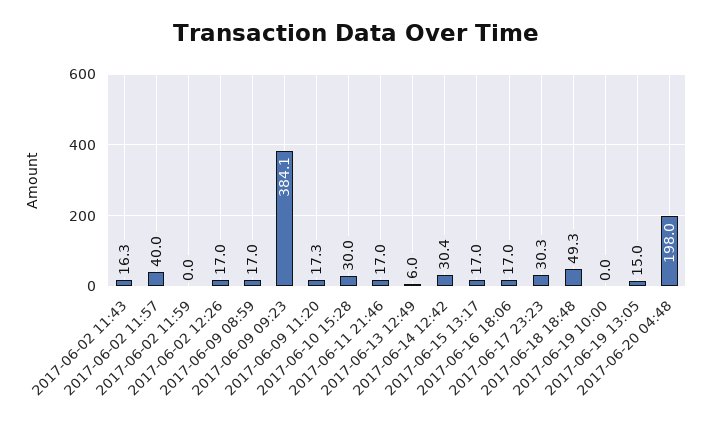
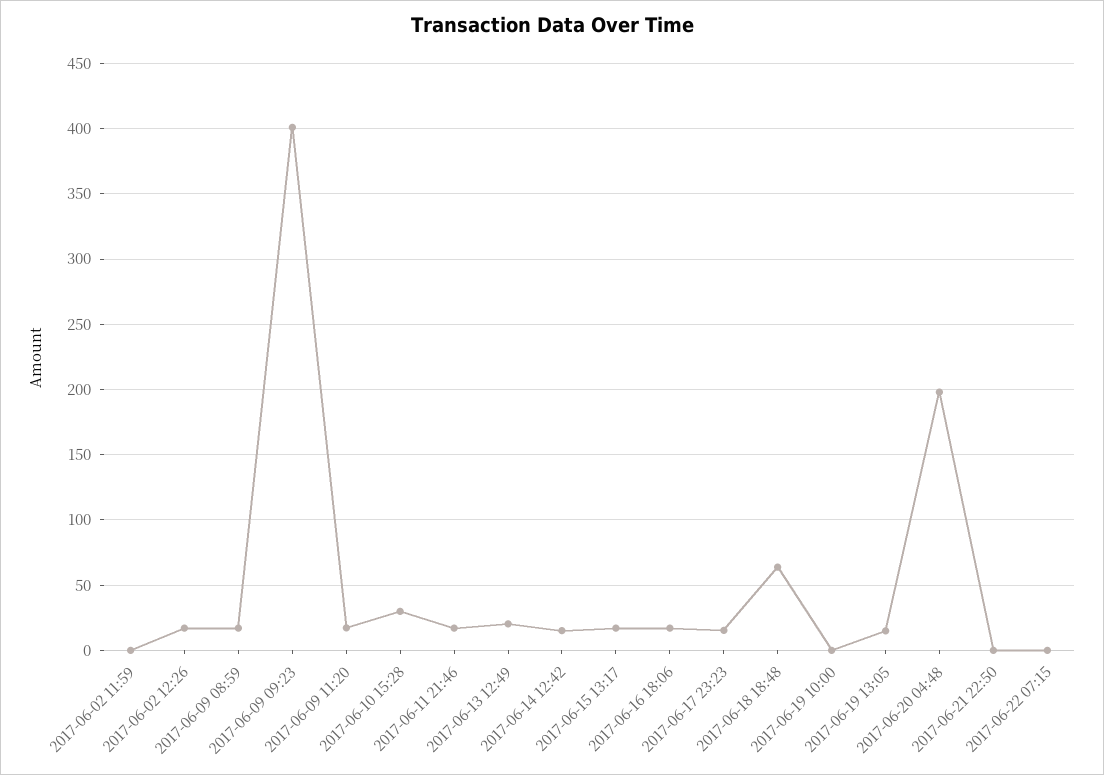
2017-06-02 11:43: 16.3 -> none
2017-06-02 11:57: 40 -> none
2017-06-09 09:23: 384.1 -> 400
2017-06-13 12:49: 6 -> 20
2017-06-14 12:42: 30.4 -> 15
2017-06-17 23:23: 30.3 -> 15
2017-06-18 18:48: 49.3 -> 65
2017-06-21 22:50: none -> 0
2017-06-22 07:15: none -> 0

